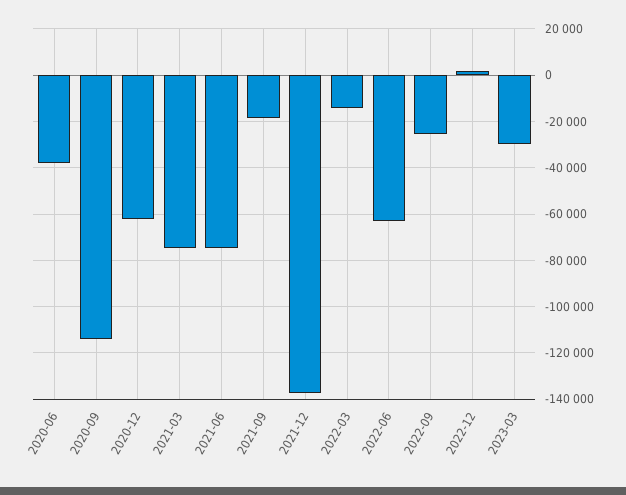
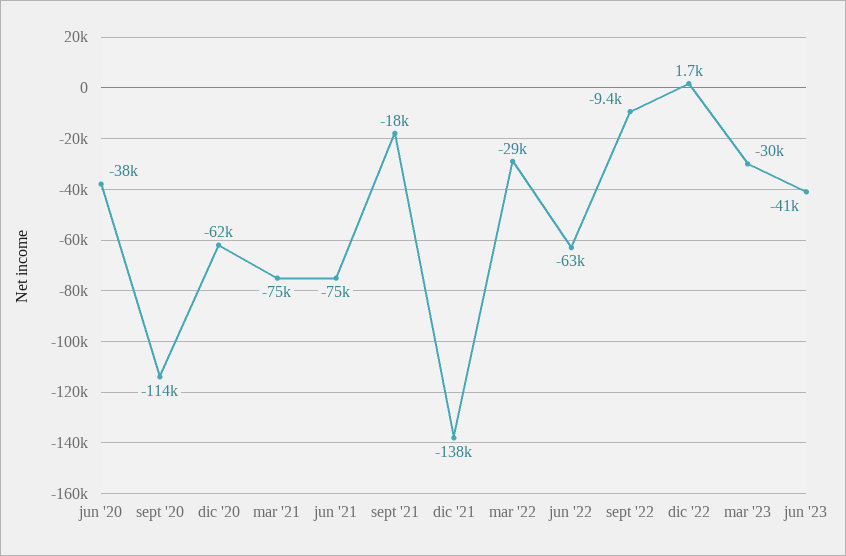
2022-03: -15000 -> -29000
2022-09: -25000 -> -9400
jun '23: none -> -41000

